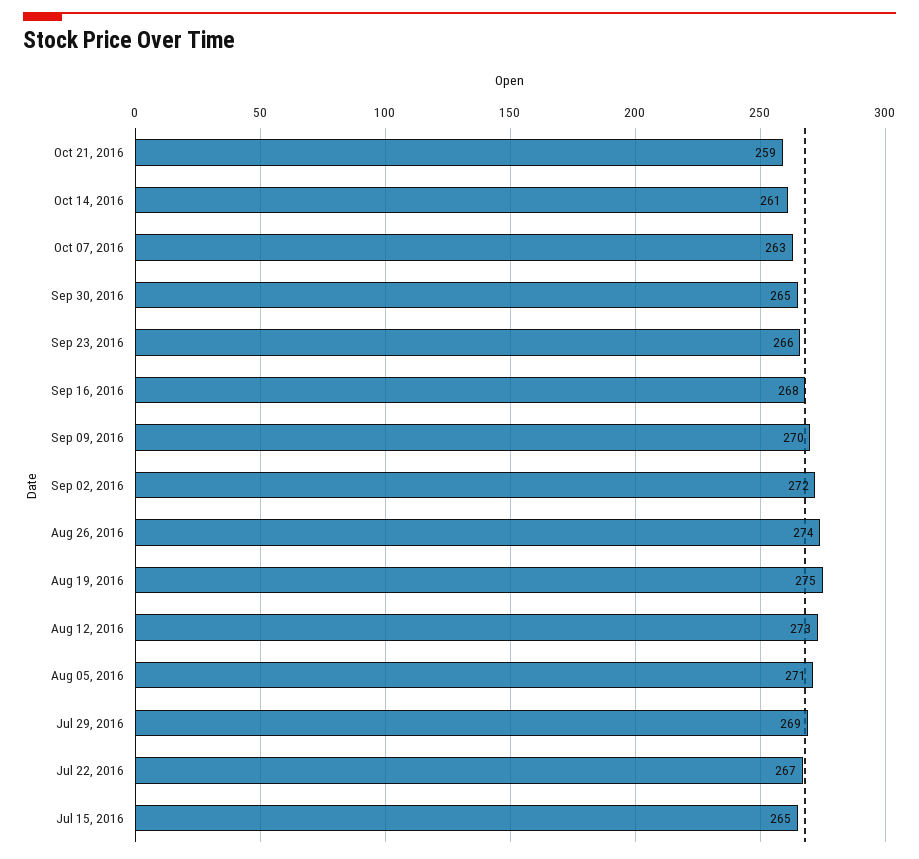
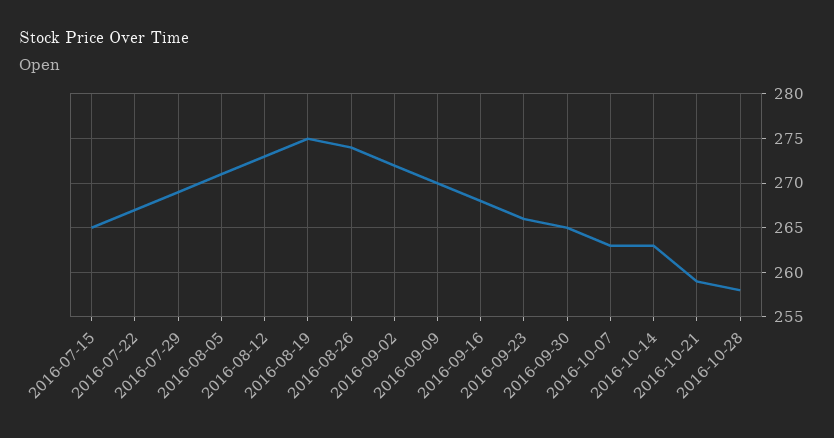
Oct 14, 2016: 261 -> 263
2016-10-28: none -> 258

